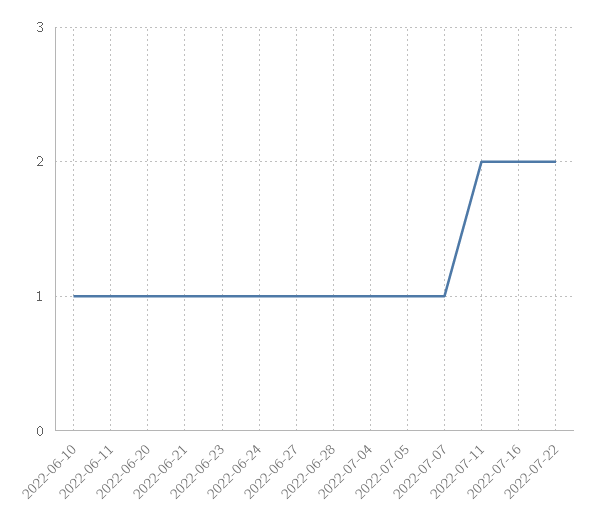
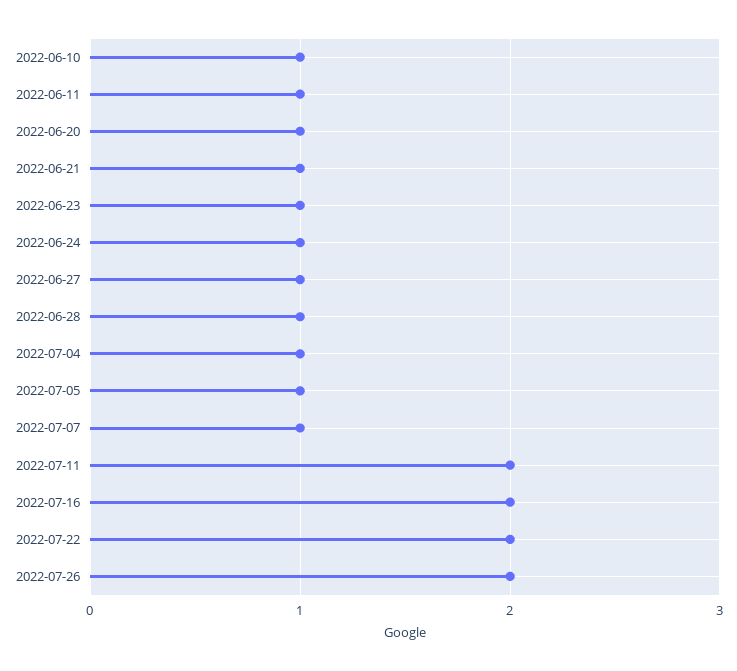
2022-07-26: none -> 2

